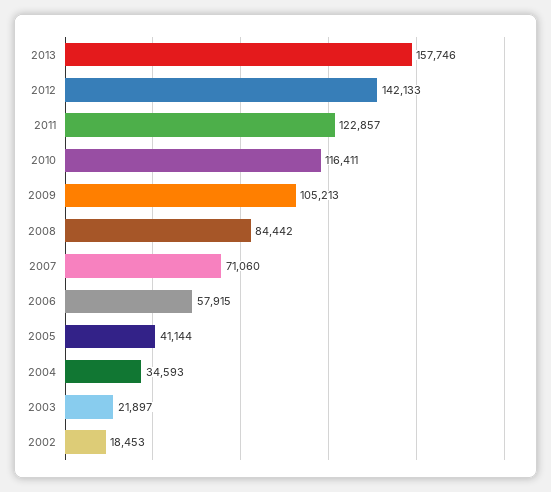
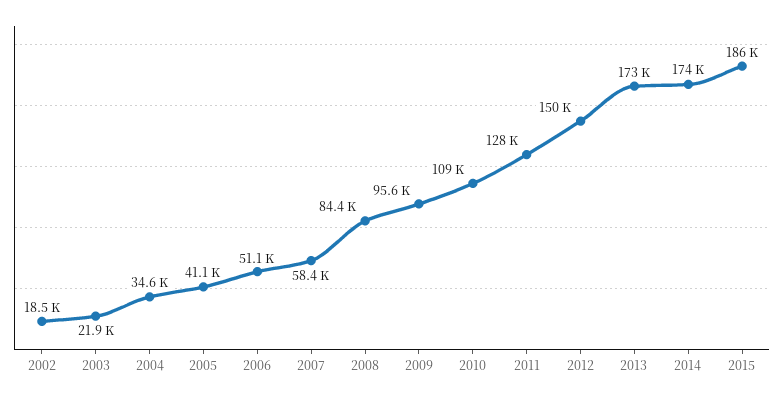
2013: 157746 -> 173000
2012: 142133 -> 150000
2011: 122857 -> 128000
2010: 116411 -> 109000
2009: 105213 -> 95600
2007: 71060 -> 58400
2006: 57915 -> 51100
2014: none -> 174000
2015: none -> 186000

